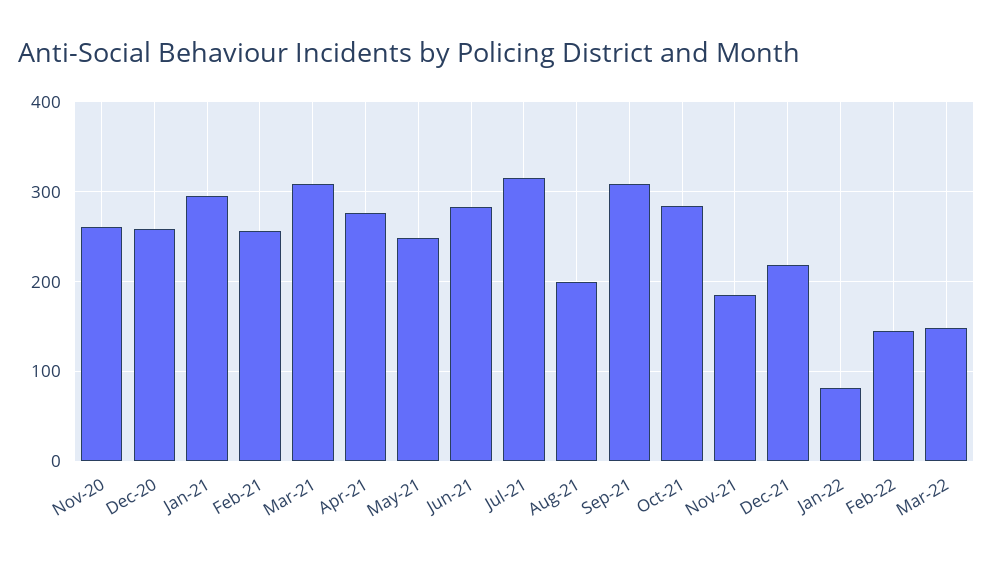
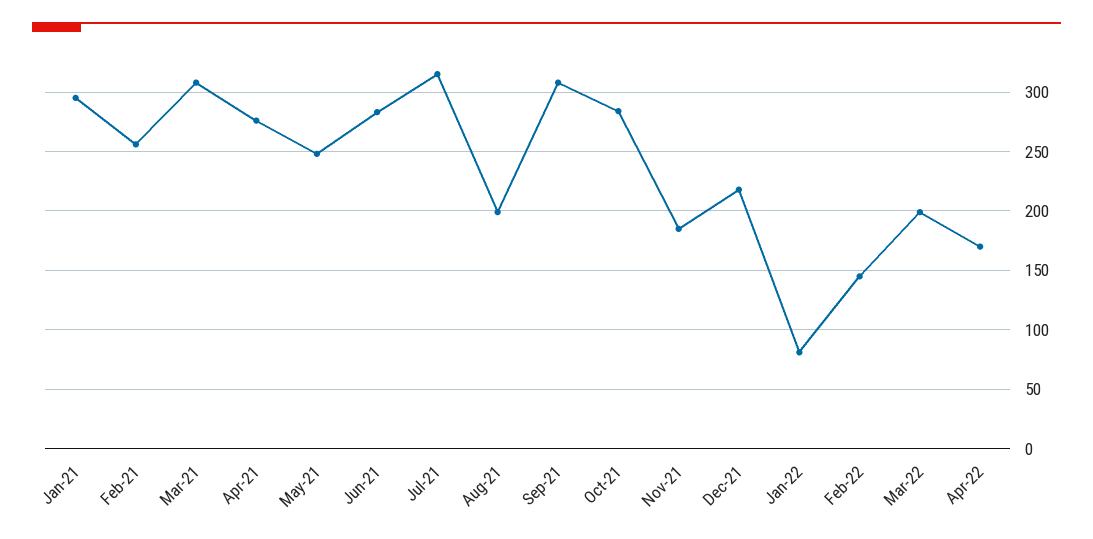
Nov-20: 260 -> none
Dec-20: 260 -> none
Mar-22: 150 -> 200
Apr-22: none -> 170

